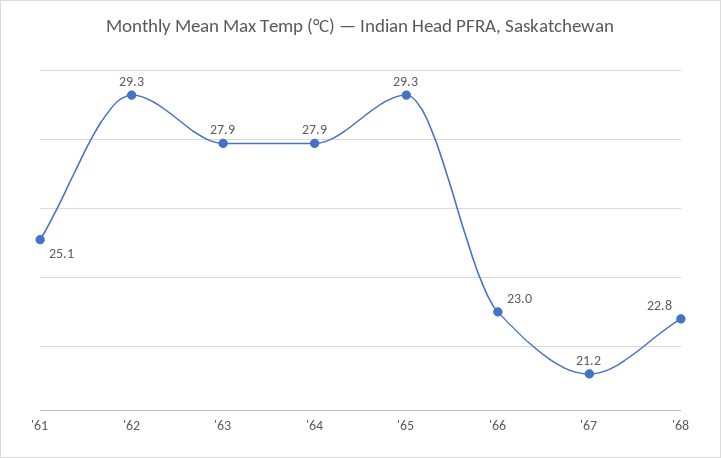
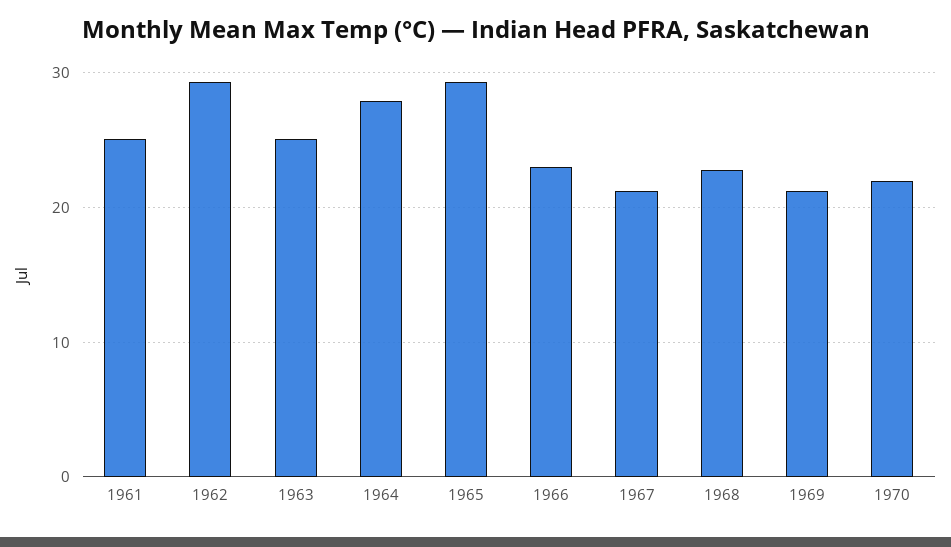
'63: 27.9 -> 25
1969: none -> 21
1970: none -> 22

